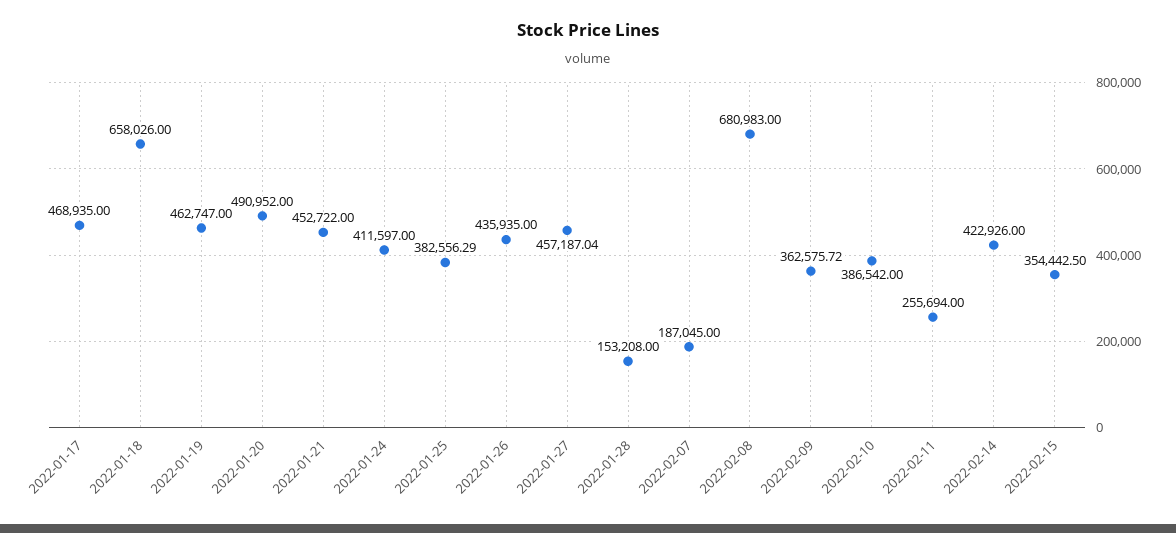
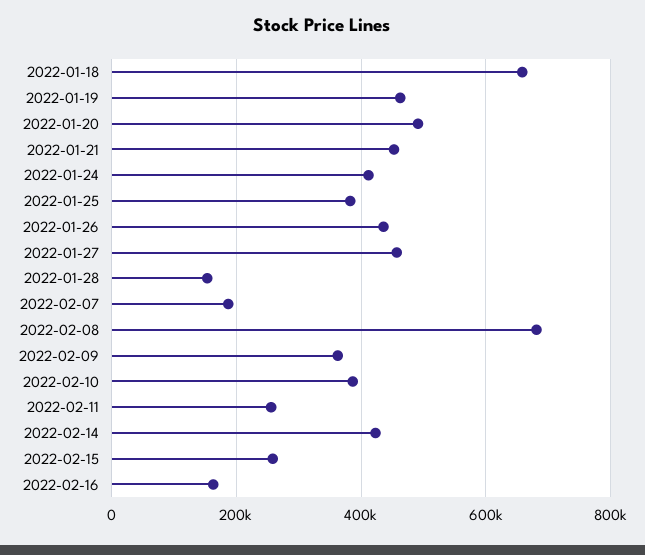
2022-01-17: 468935 -> none
2022-02-15: 354442.5 -> 260000
2022-02-16: none -> 160000

